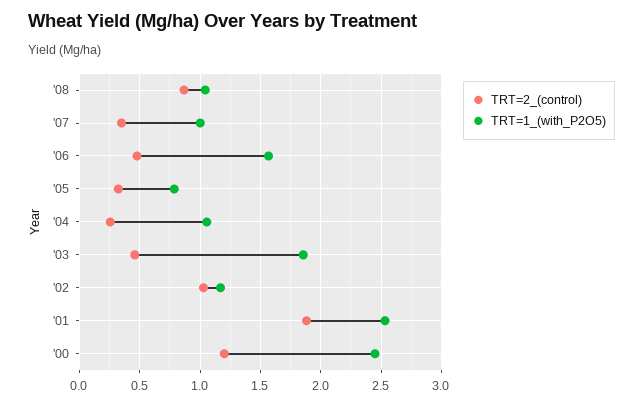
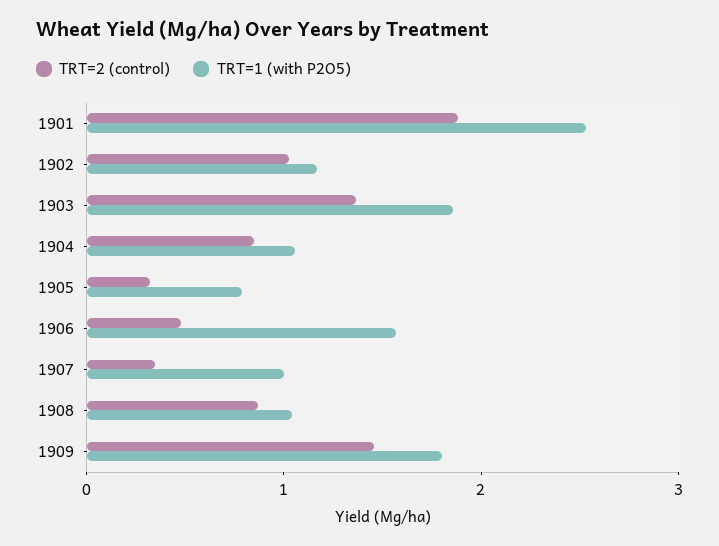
TRT=2_(control), '04: 0.25 -> 0.8
TRT=2_(control), '03: 0.45 -> 1.4
TRT=2_(control), '00: 1.2 -> none
TRT=1_(with_P2O5), '00: 2.45 -> none
TRT=2_(control), 1909: none -> 1.4
TRT=1_(with_P2O5), 1909: none -> 1.8

